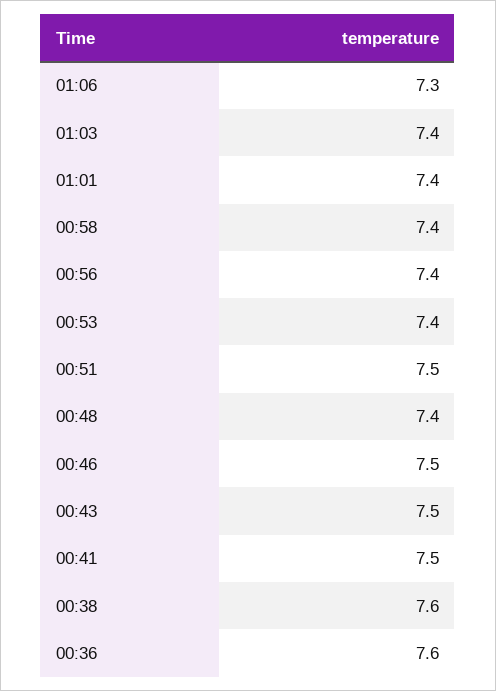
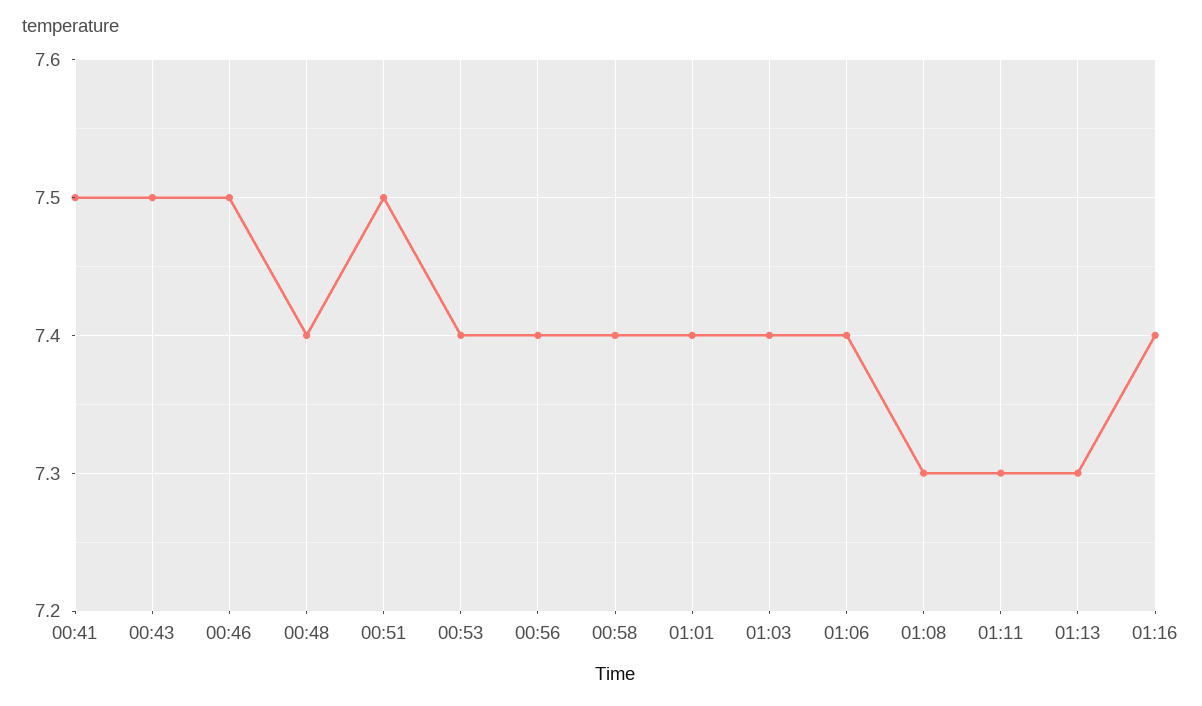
01:06: 7.3 -> 7.4
00:38: 7.6 -> none
00:36: 7.6 -> none
01:08: none -> 7.3
01:11: none -> 7.3
01:13: none -> 7.3
01:16: none -> 7.4

